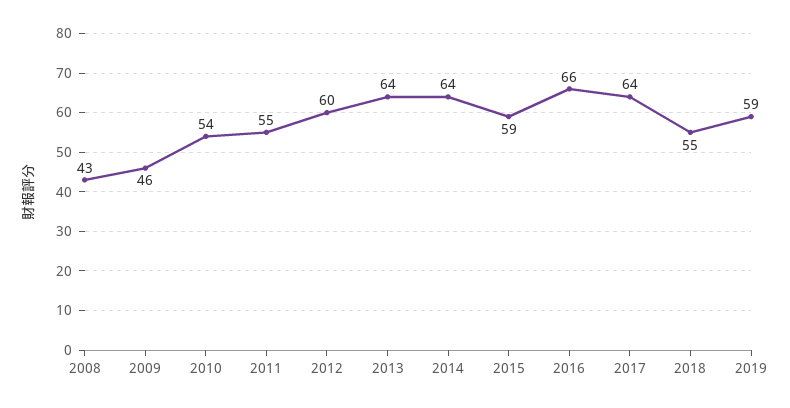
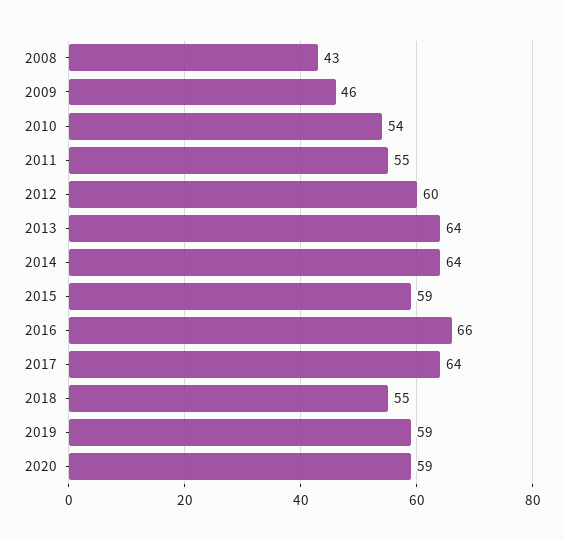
2020: none -> 59

